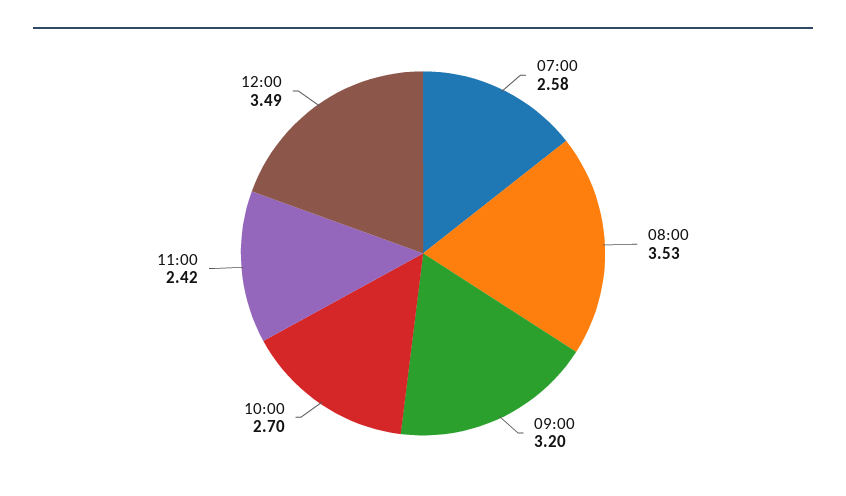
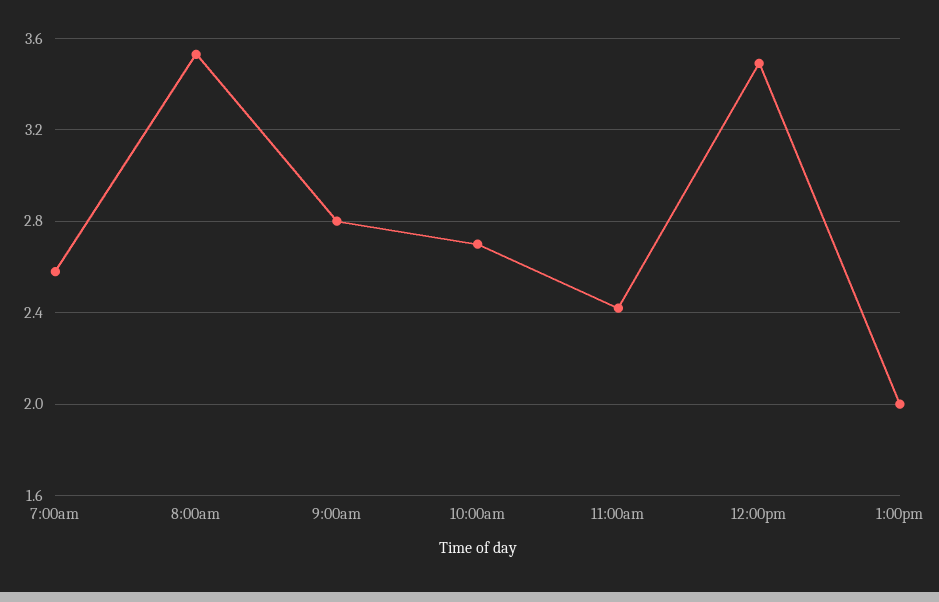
09:00: 3.2 -> 2.8
1:00pm: none -> 2

